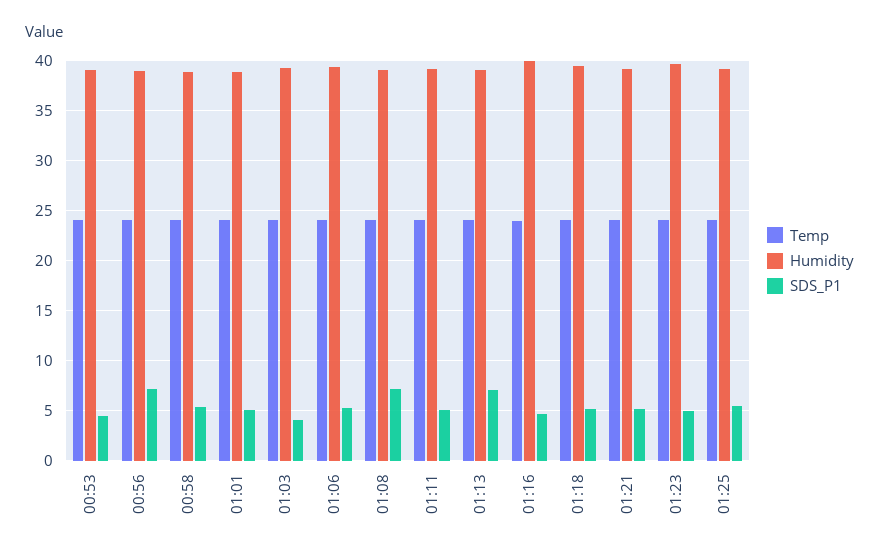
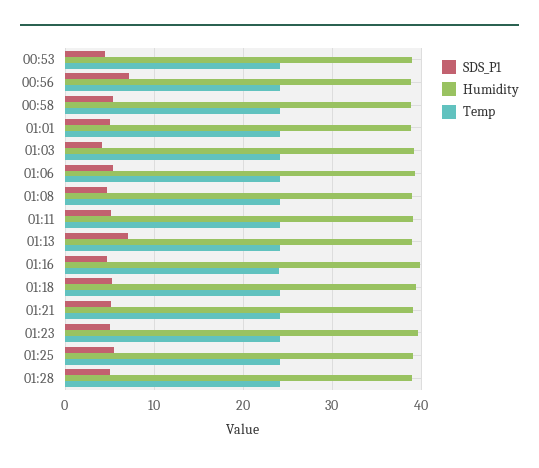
SDS_P1, 01:08: 7 -> 5
SDS_P1, 01:28: none -> 5
Humidity, 01:28: none -> 39
Temp, 01:28: none -> 24

